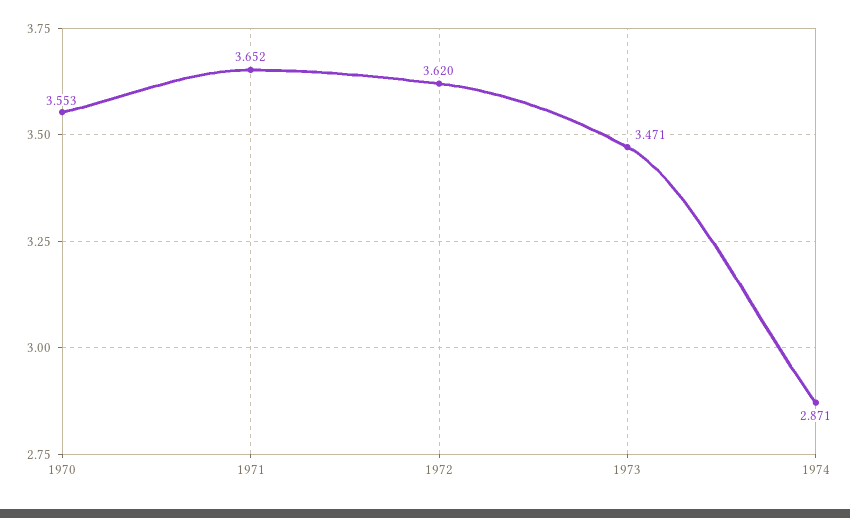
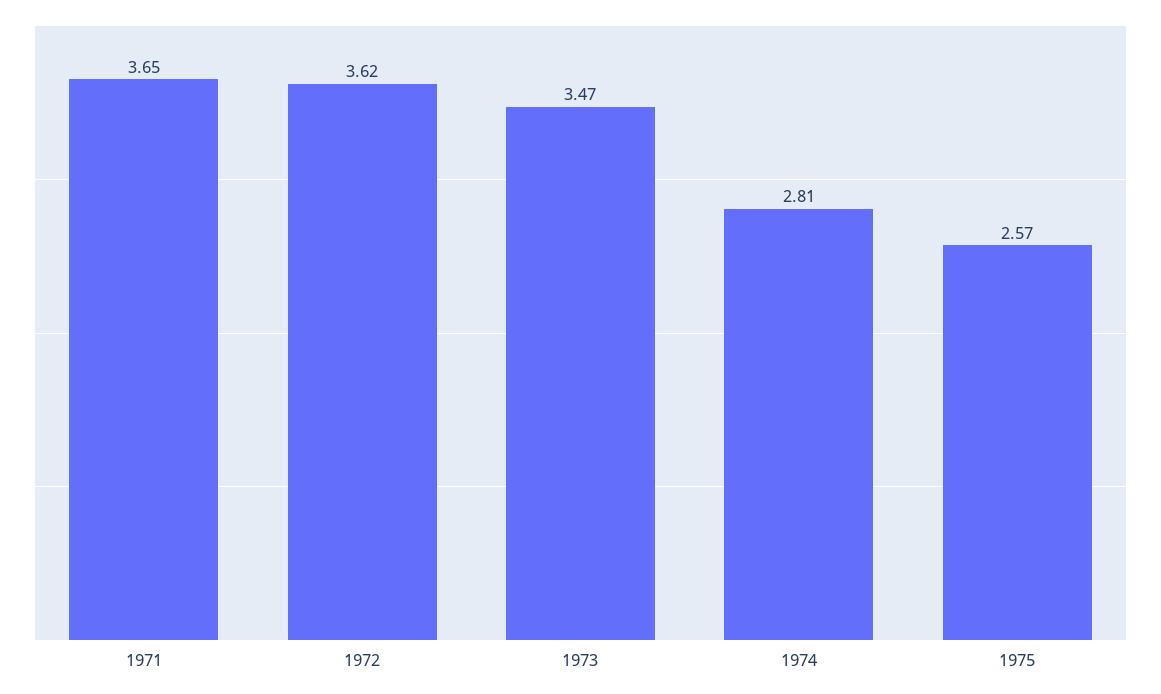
1970: 3.553 -> none
1974: 2.871 -> 2.81
1975: none -> 2.57

